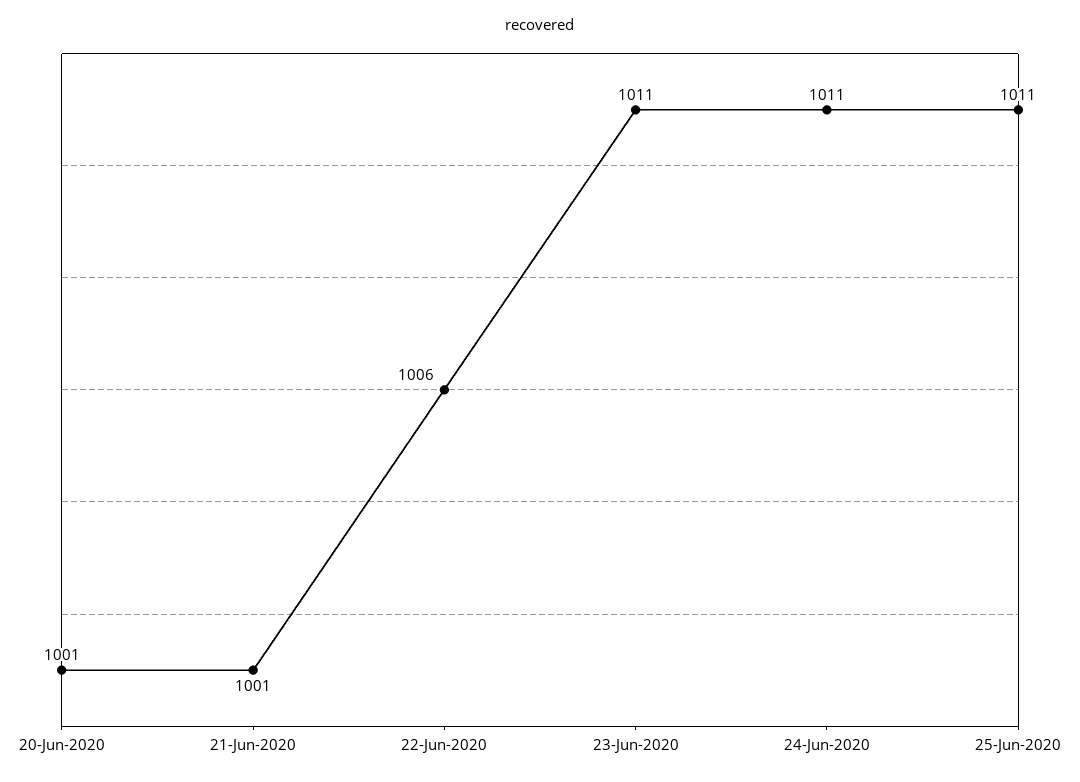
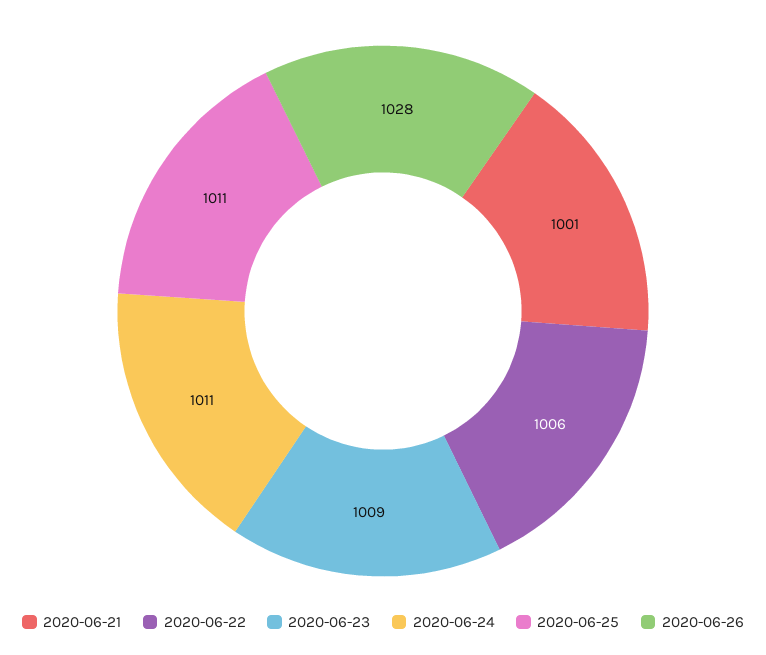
20-Jun-2020: 1001 -> none
23-Jun-2020: 1011 -> 1009
2020-06-26: none -> 1028

